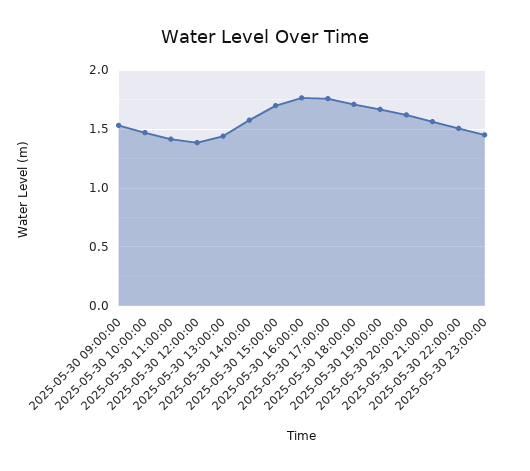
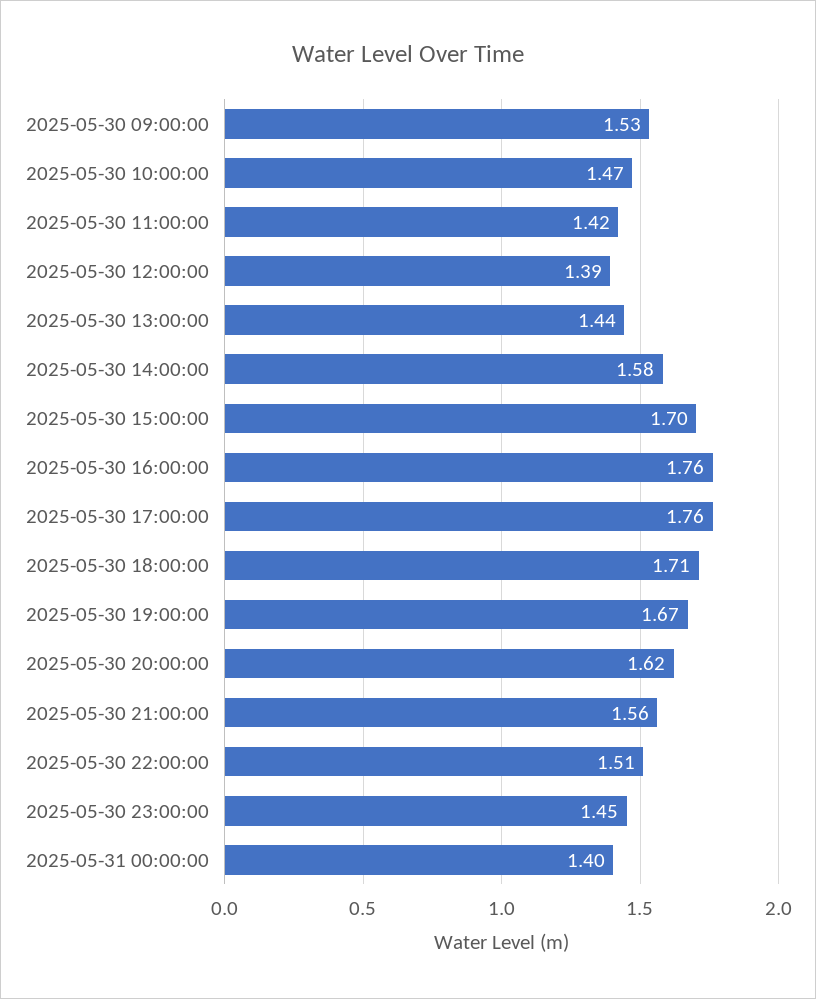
2025-05-31 00:00:00: none -> 1.4

